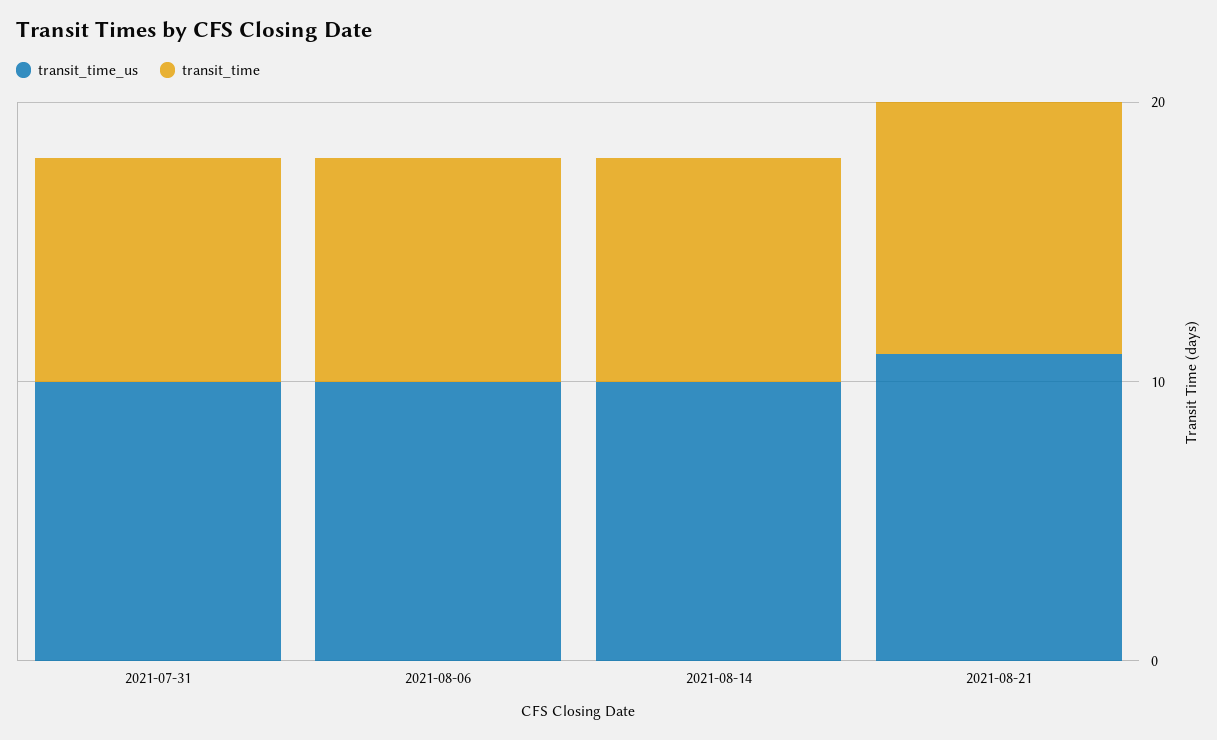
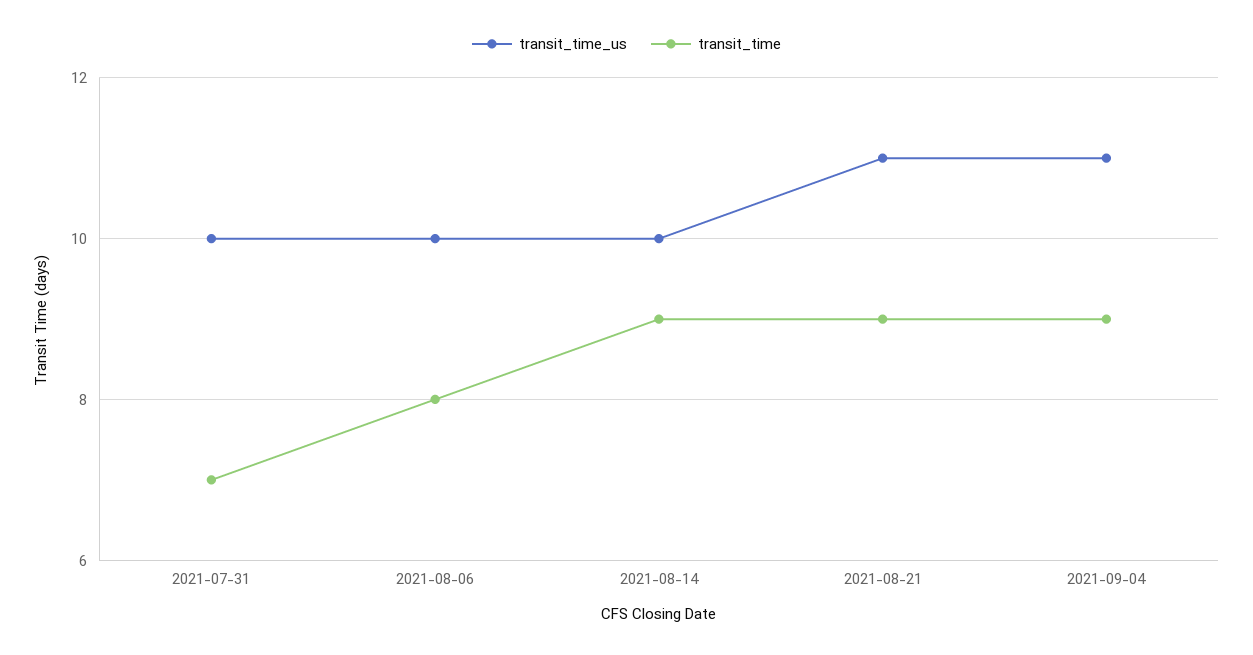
transit_time, 2021-07-31: 8 -> 7
transit_time, 2021-08-14: 8 -> 9
transit_time_us, 2021-09-04: none -> 11
transit_time, 2021-09-04: none -> 9

